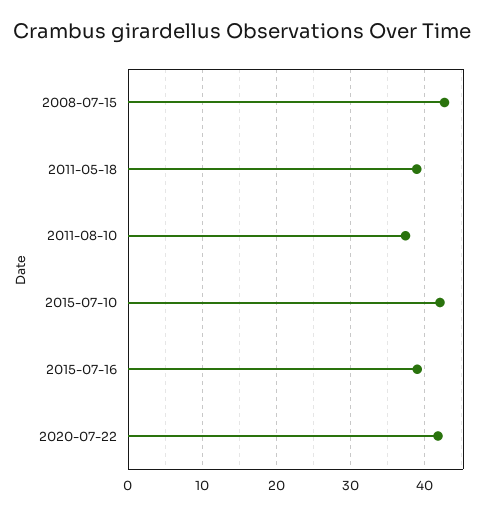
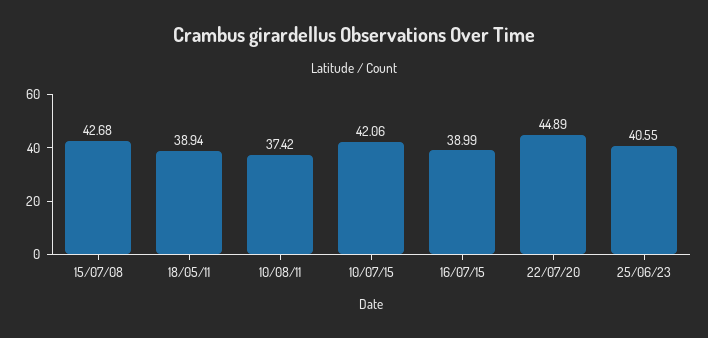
2020-07-22: 42 -> 44.89
25/06/23: none -> 40.55

